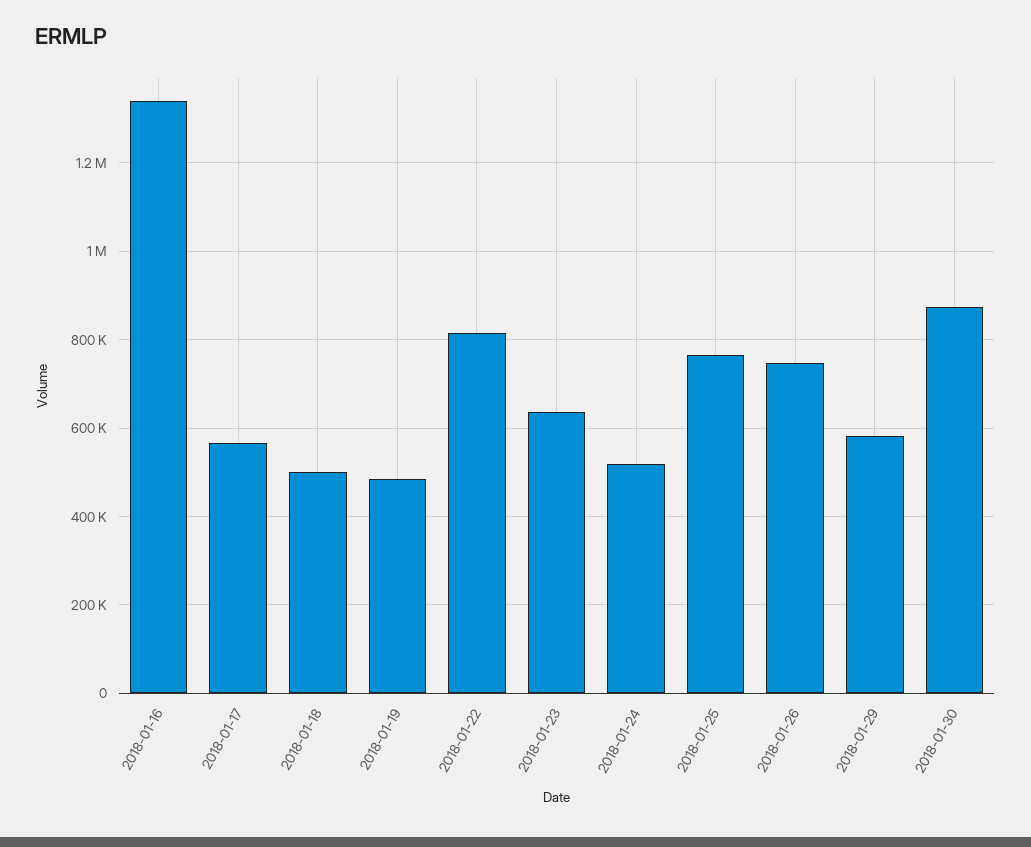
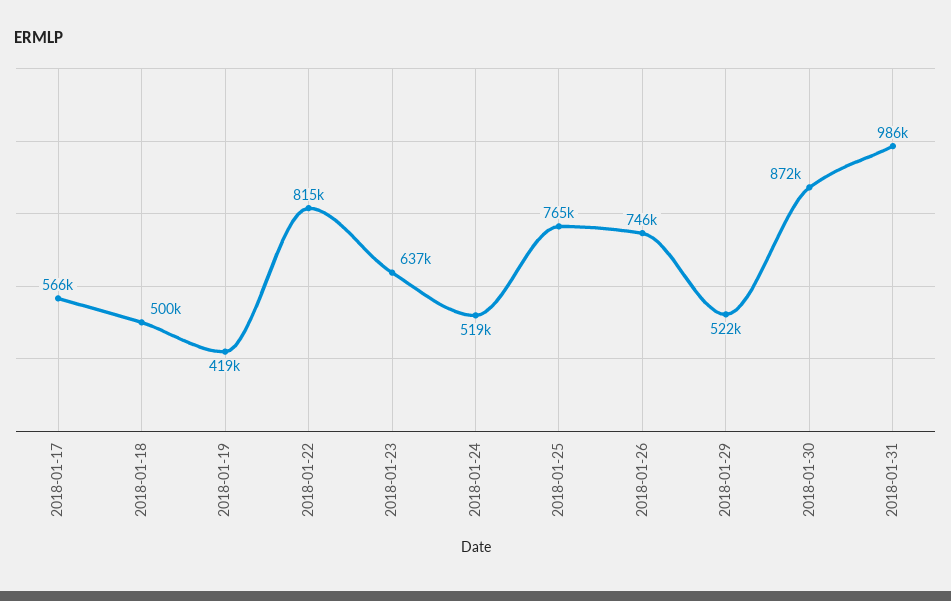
2018-01-16: 1340000 -> none
2018-01-19: 480000 -> 419000
2018-01-29: 580000 -> 522000
2018-01-31: none -> 986000

